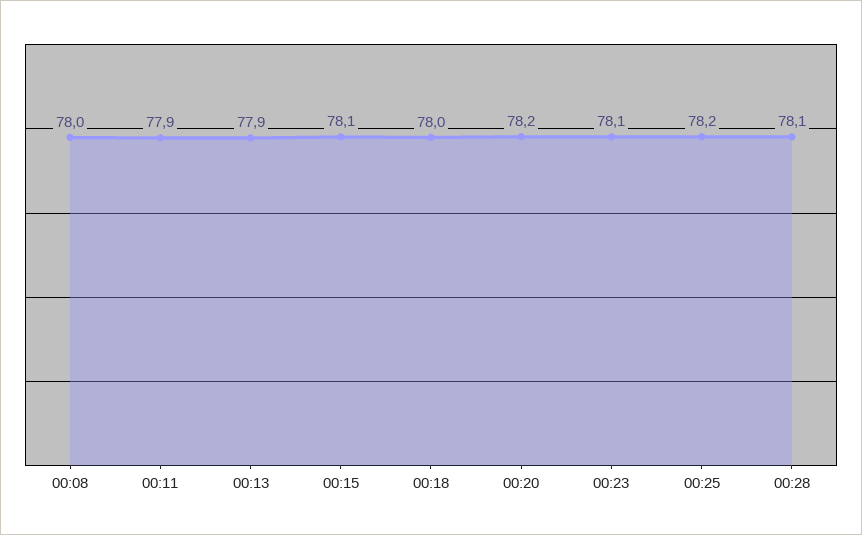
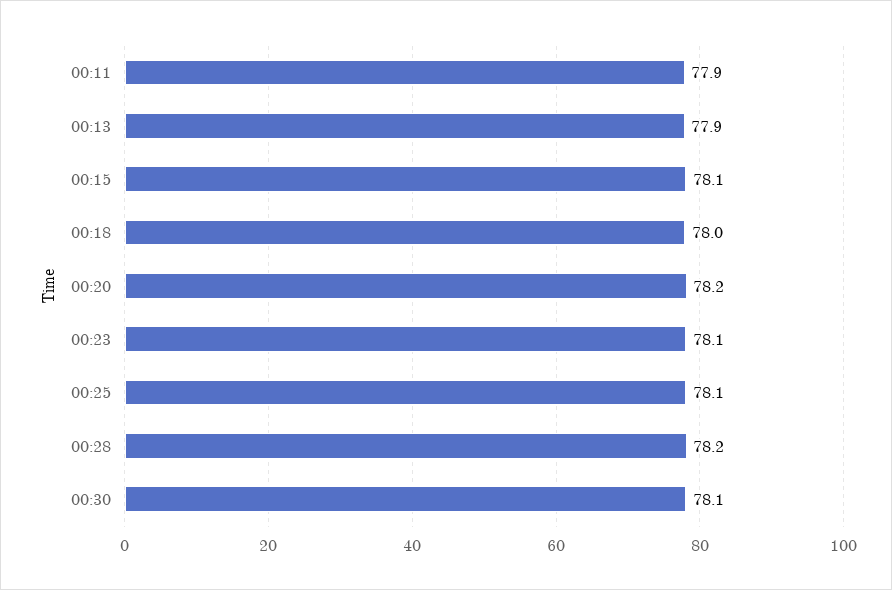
00:08: 78 -> none
00:25: 78.2 -> 78.1
00:28: 78.1 -> 78.2
00:30: none -> 78.1

